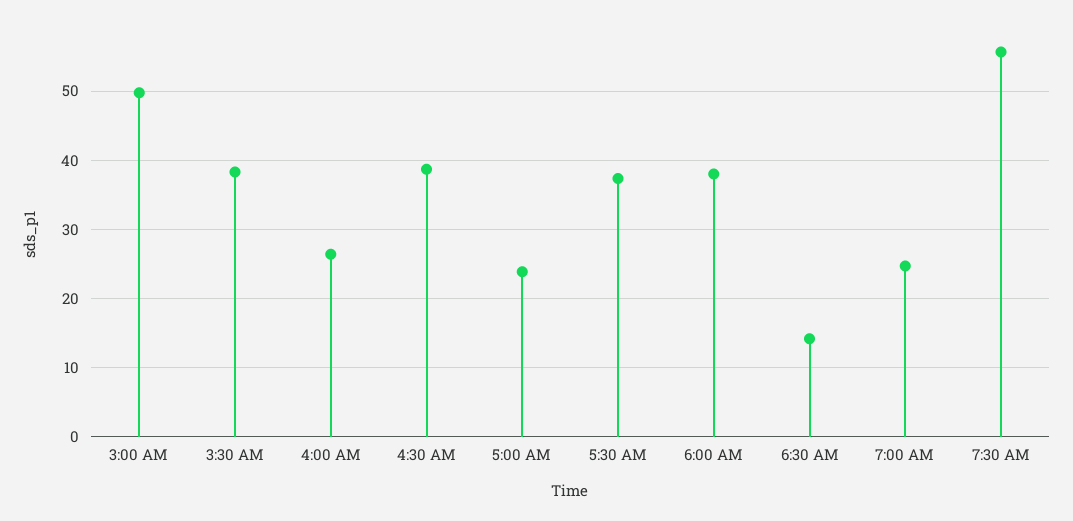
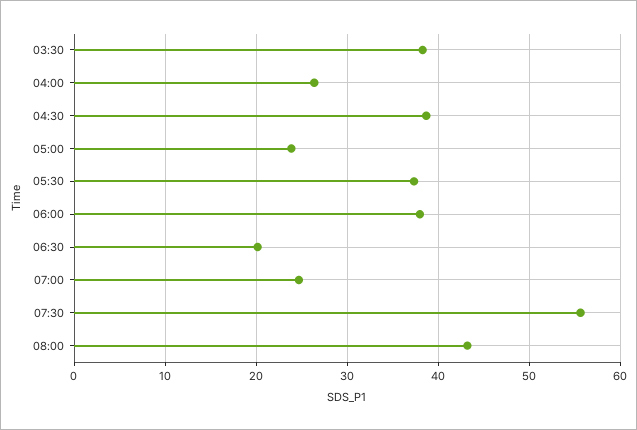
3:00 AM: 50 -> none
6:30 AM: 14 -> 20
08:00: none -> 43

